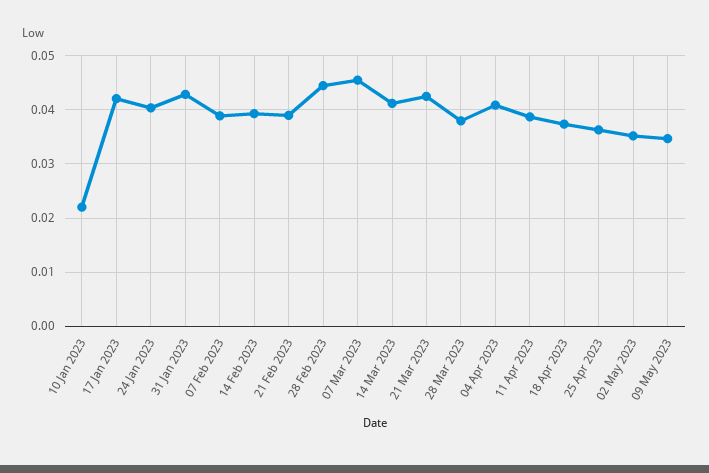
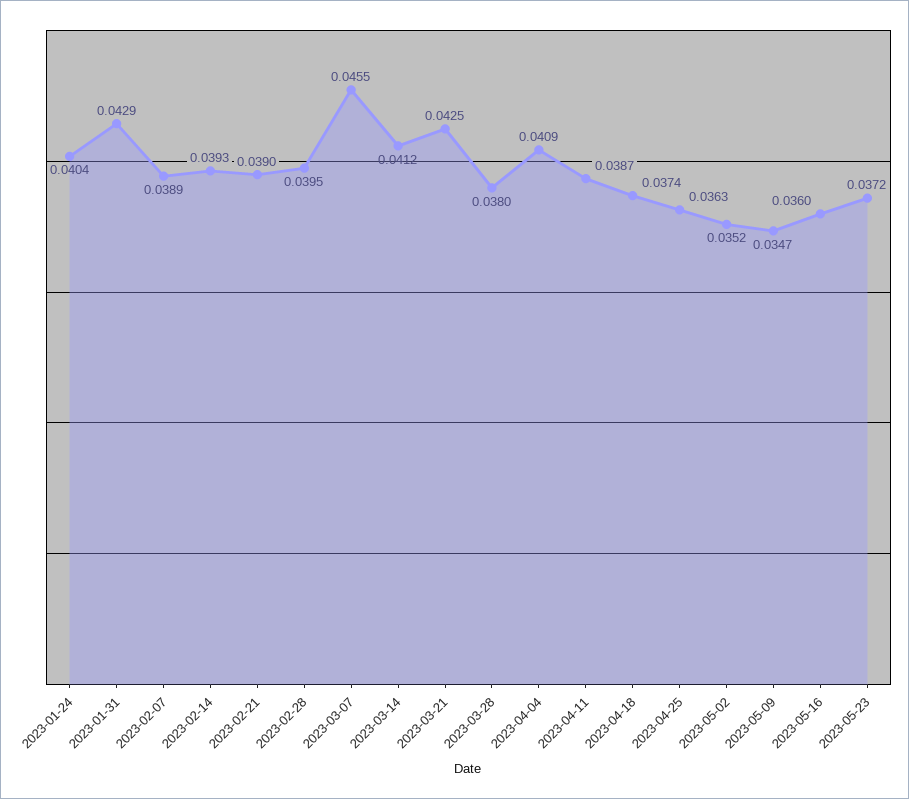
10 Jan 2023: 0.022 -> none
17 Jan 2023: 0.042 -> none
28 Feb 2023: 0.044 -> 0.0395
2023-05-16: none -> 0.036
2023-05-23: none -> 0.0372

